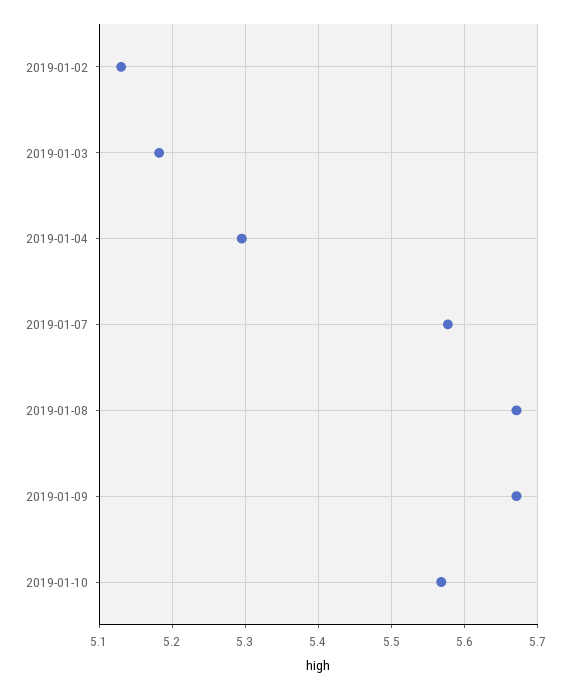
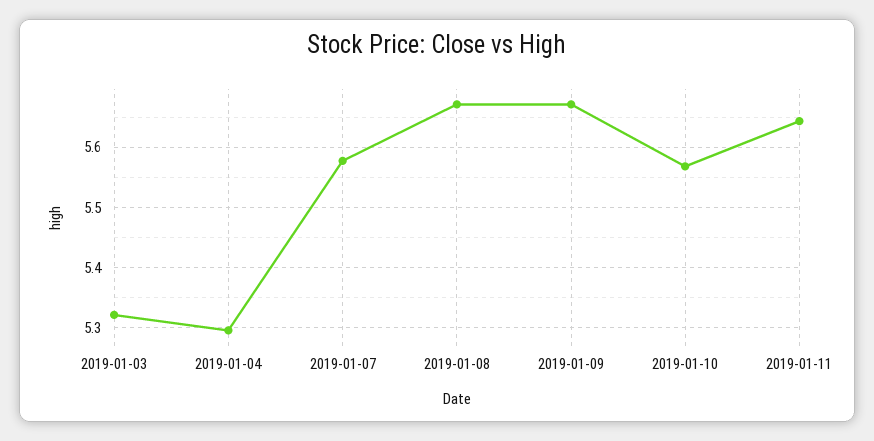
2019-01-02: 5.13 -> none
2019-01-03: 5.18 -> 5.32
2019-01-11: none -> 5.64

